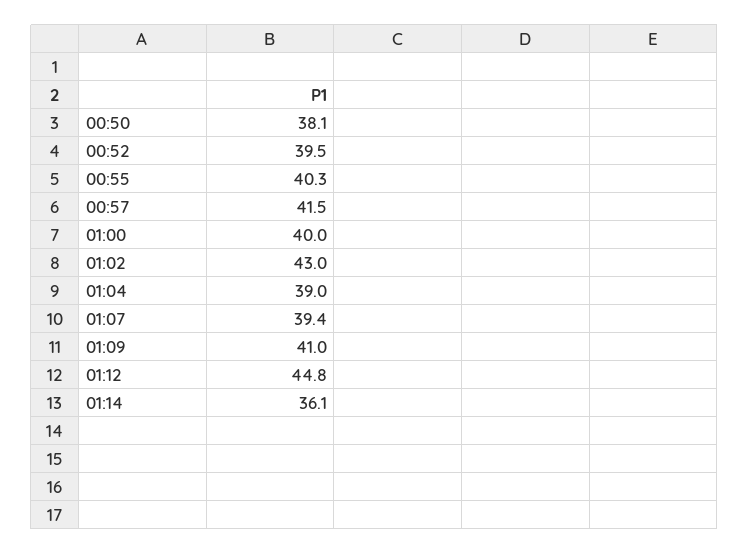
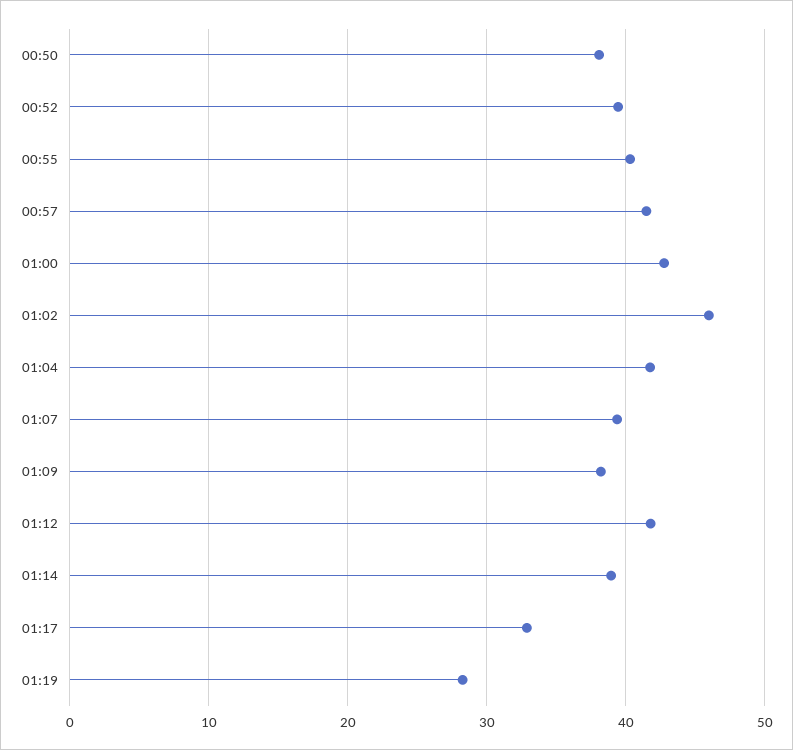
01:00: 40 -> 43
01:02: 43 -> 46
01:04: 39 -> 42
01:09: 41 -> 38
01:12: 44.8 -> 42
01:14: 36.1 -> 39
01:17: none -> 33
01:19: none -> 28

